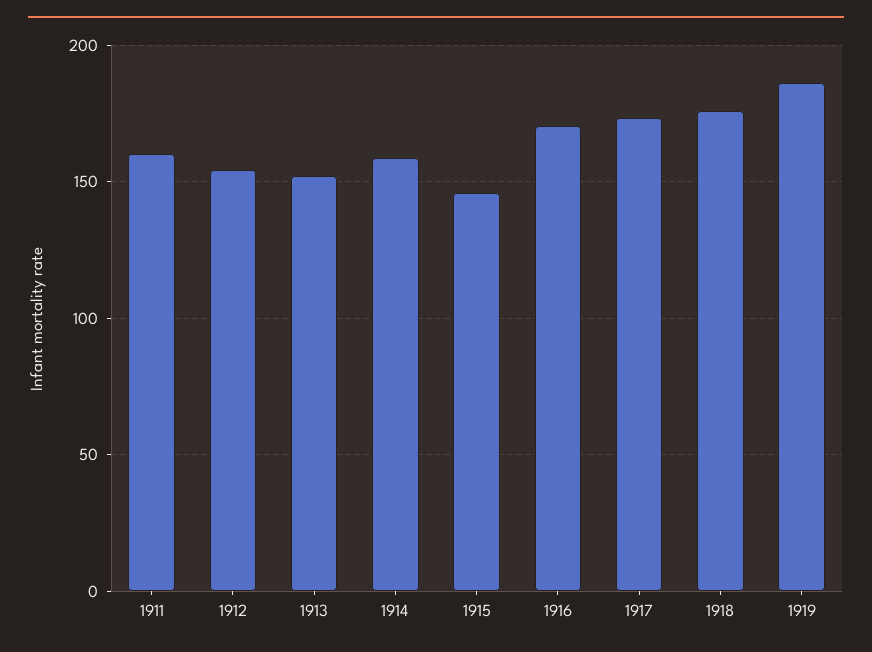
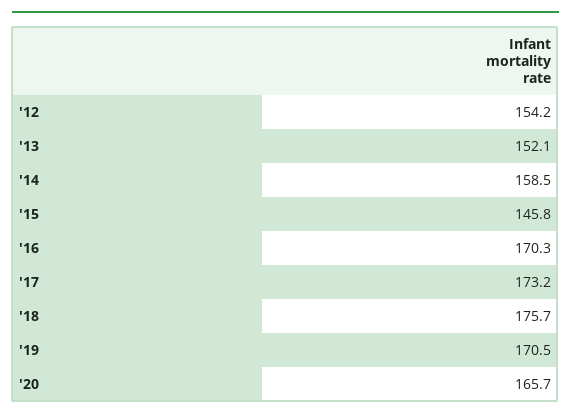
1911: 160 -> none
1919: 185 -> 170.5
'20: none -> 165.7

